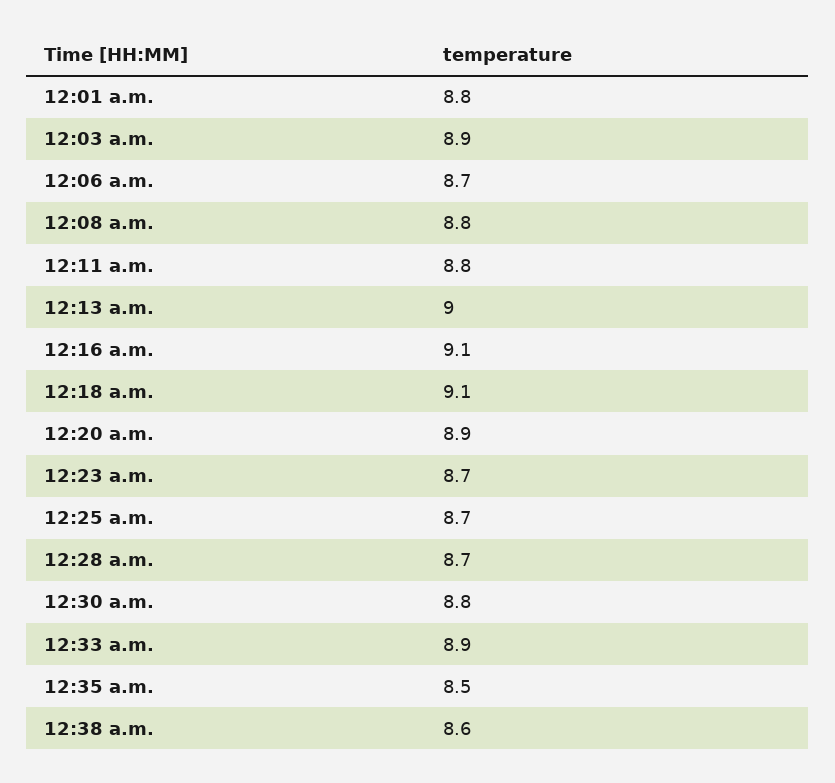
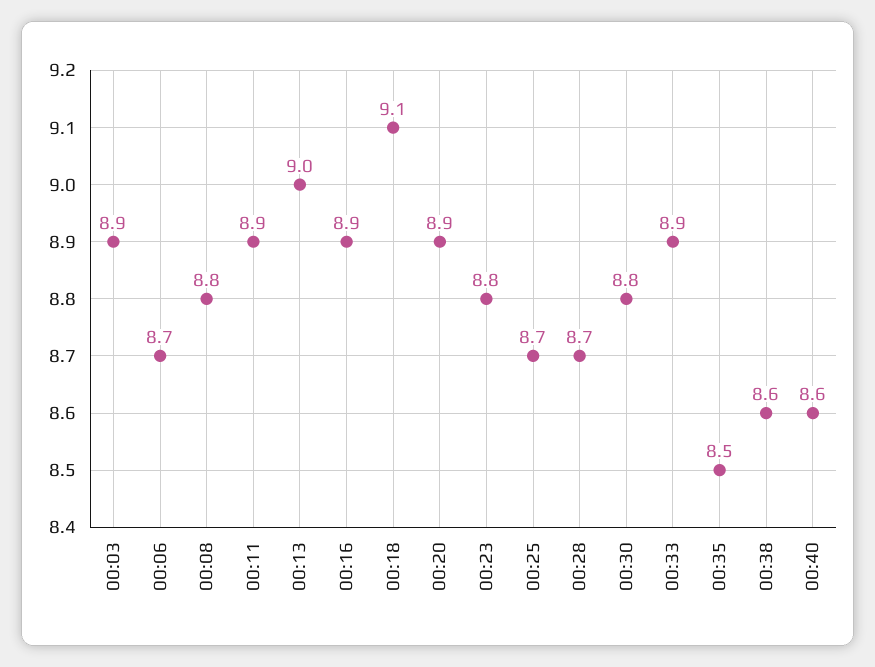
12:01 a.m.: 8.8 -> none
12:11 a.m.: 8.8 -> 8.9
12:16 a.m.: 9.1 -> 8.9
12:23 a.m.: 8.7 -> 8.8
00:40: none -> 8.6

